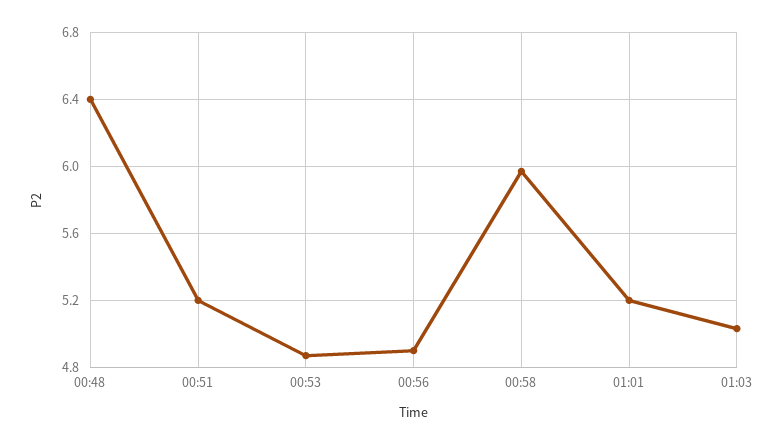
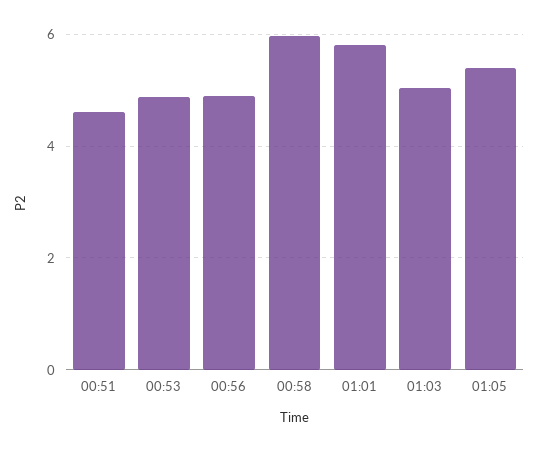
00:48: 6.4 -> none
00:51: 5.2 -> 4.6
01:01: 5.2 -> 5.8
01:05: none -> 5.4

